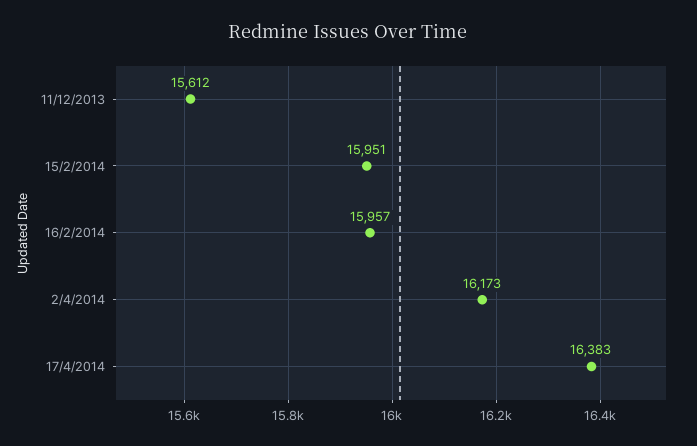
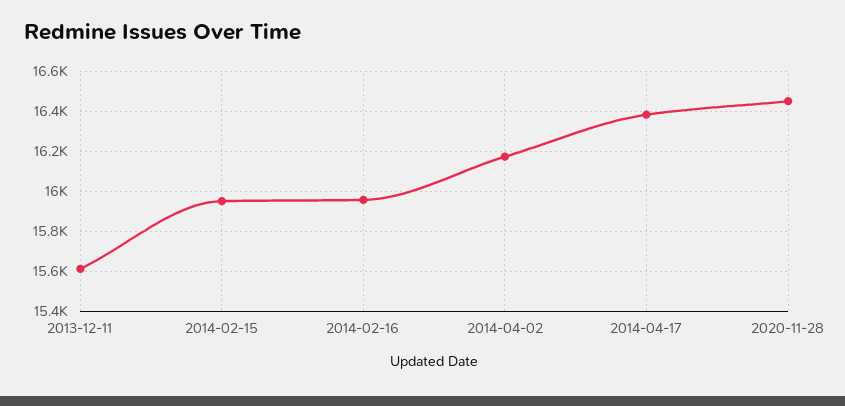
2020-11-28: none -> 16450

